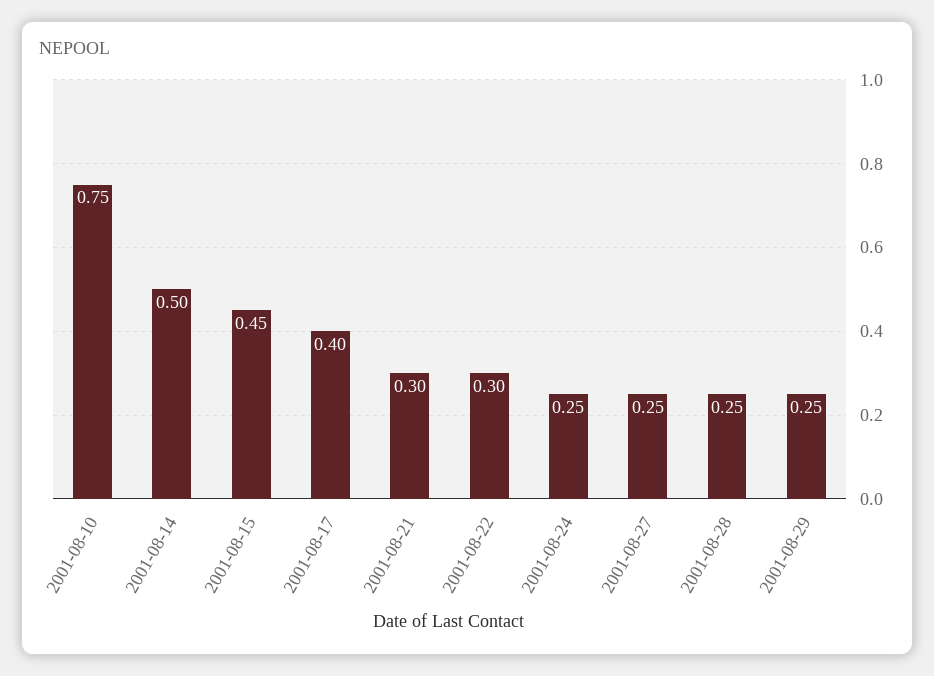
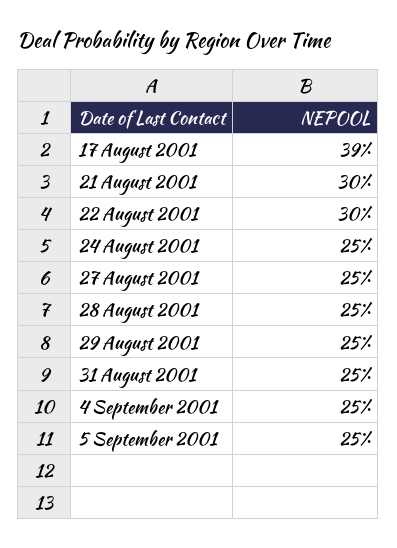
2001-08-10: 0.75 -> none
2001-08-14: 0.5 -> none
2001-08-15: 0.45 -> none
2001-08-17: 0.4 -> 0.39
31 August 2001: none -> 0.25
4 September 2001: none -> 0.25
5 September 2001: none -> 0.25

